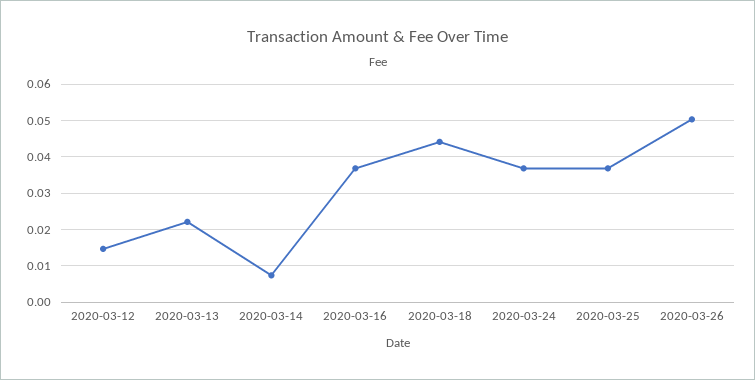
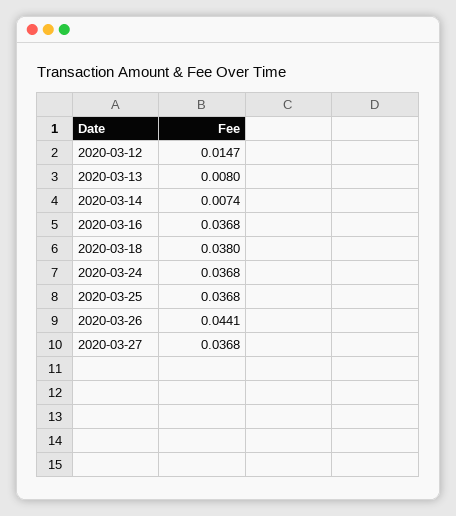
2020-03-13: 0.022 -> 0.008
2020-03-18: 0.044 -> 0.038
2020-03-26: 0.05 -> 0.0441
2020-03-27: none -> 0.0368

